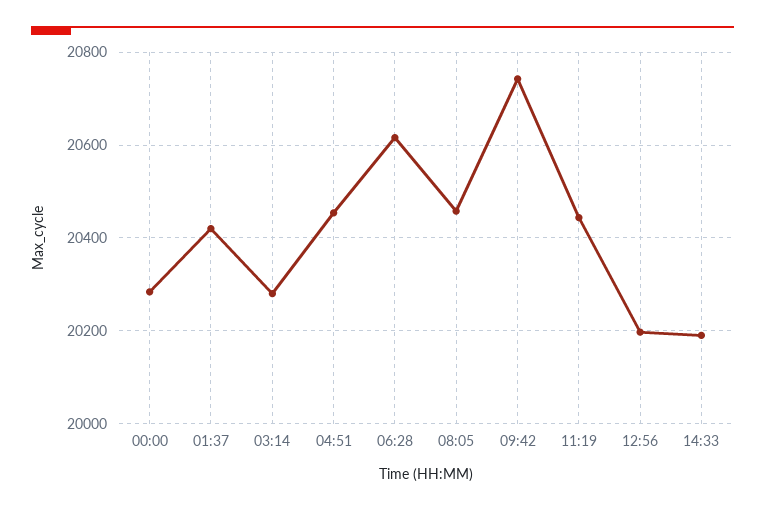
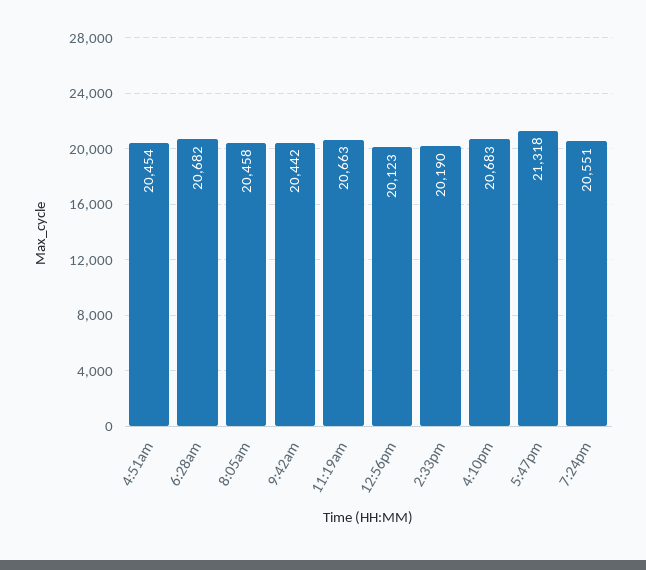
00:00: 20280 -> none
01:37: 20420 -> none
03:14: 20280 -> none
06:28: 20620 -> 20682
09:42: 20740 -> 20442
11:19: 20440 -> 20663
12:56: 20200 -> 20123
4:10pm: none -> 20683
5:47pm: none -> 21318
7:24pm: none -> 20551

